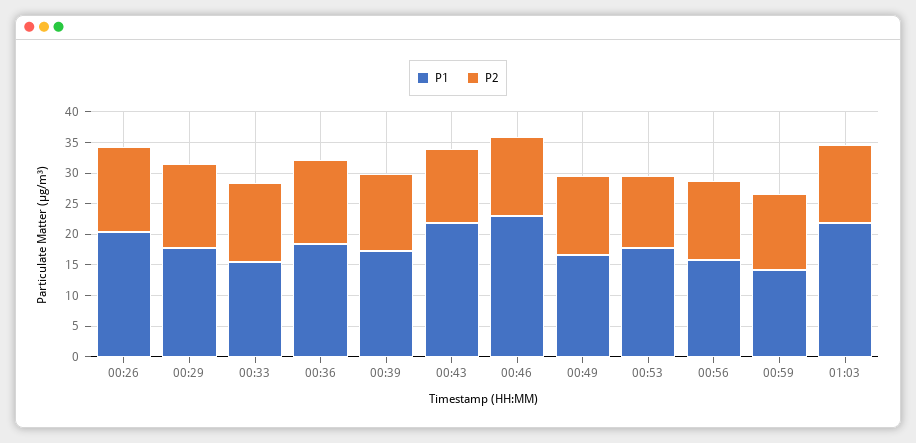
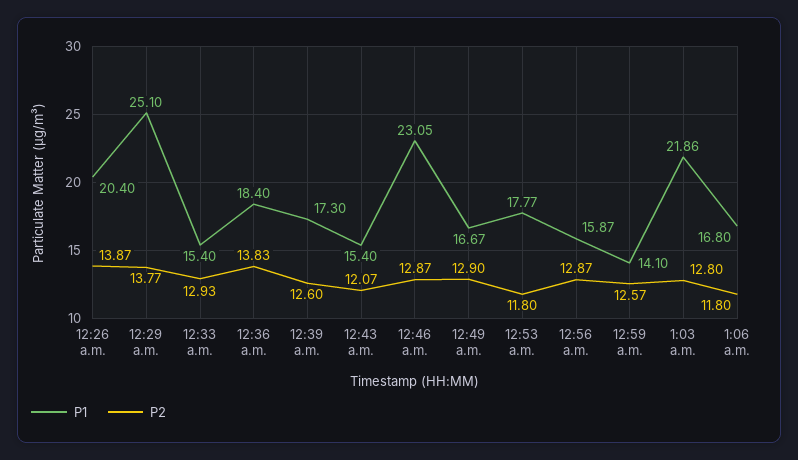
P1, 00:29: 17.5 -> 25.1
P1, 00:43: 22.5 -> 15.4
P1, 1:06 a.m.: none -> 16.8
P2, 1:06 a.m.: none -> 11.8

